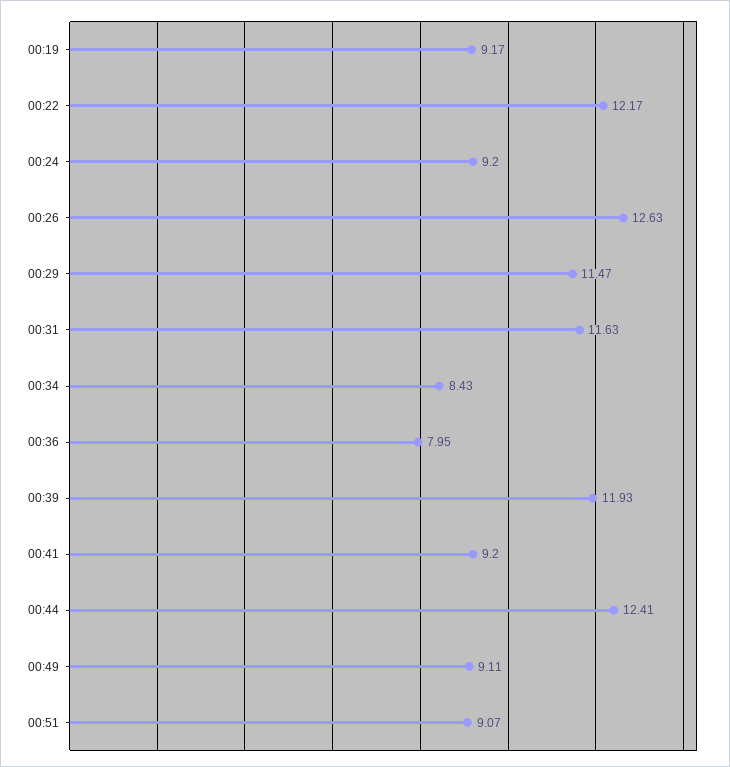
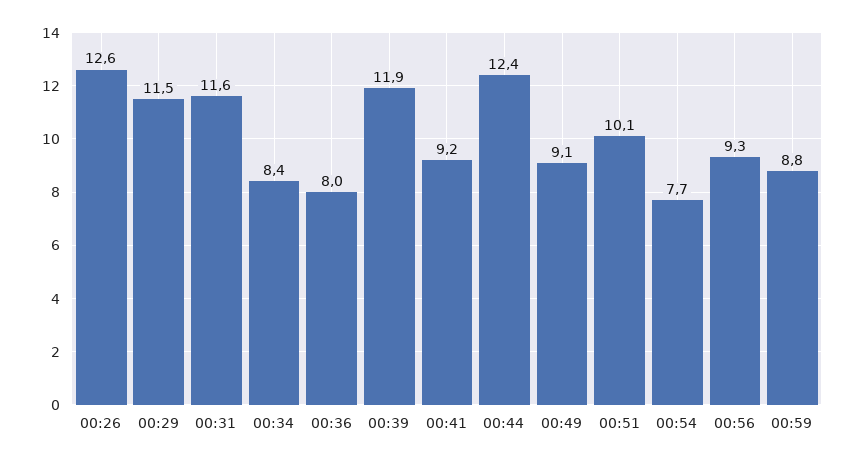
00:19: 9.17 -> none
00:22: 12.17 -> none
00:24: 9.2 -> none
00:51: 9.07 -> 10.1
00:54: none -> 7.7
00:56: none -> 9.3
00:59: none -> 8.8

